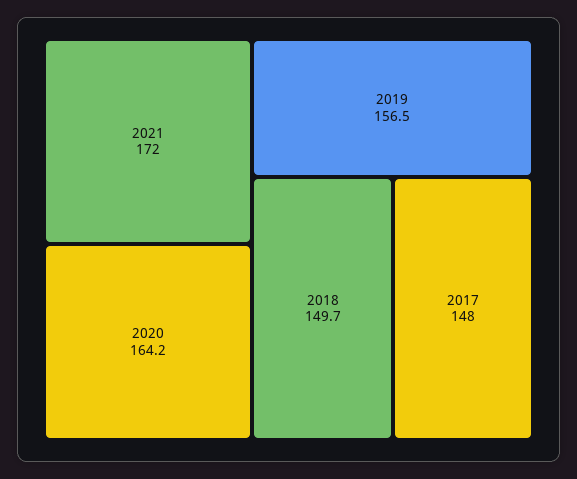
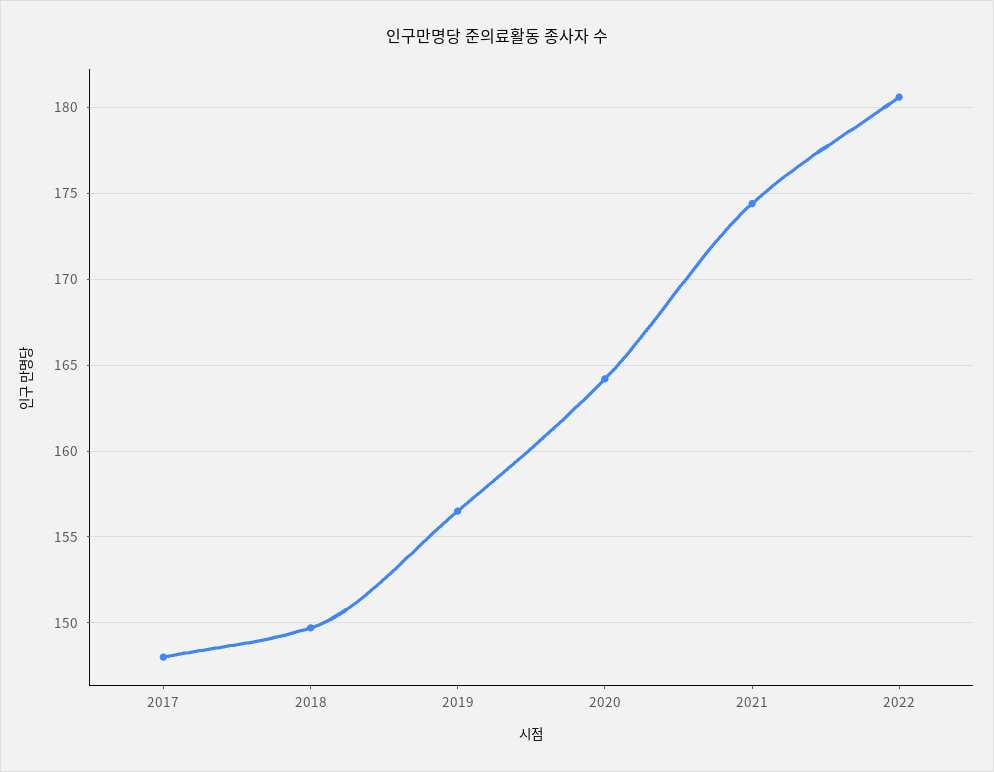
2021: 172 -> 174.5
2022: none -> 180.5

